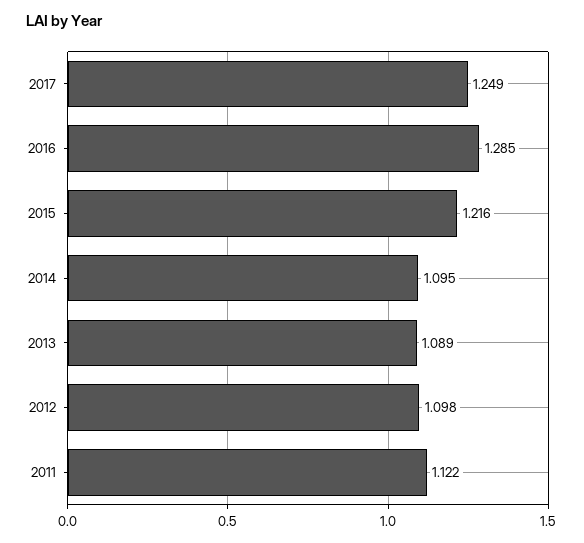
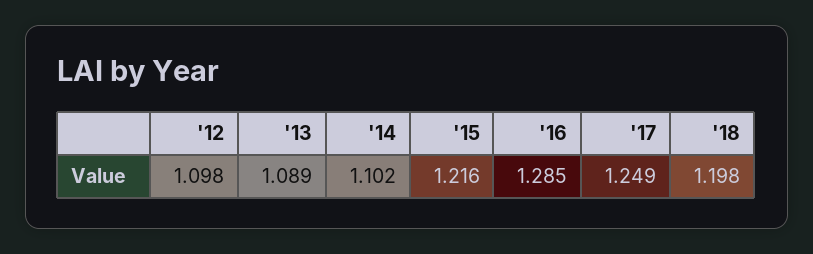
2014: 1.095 -> 1.102
2011: 1.122 -> none
'18: none -> 1.198

